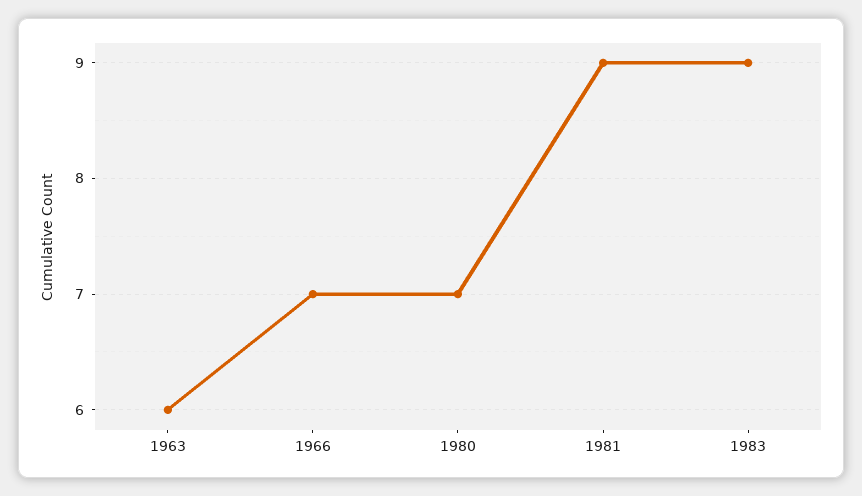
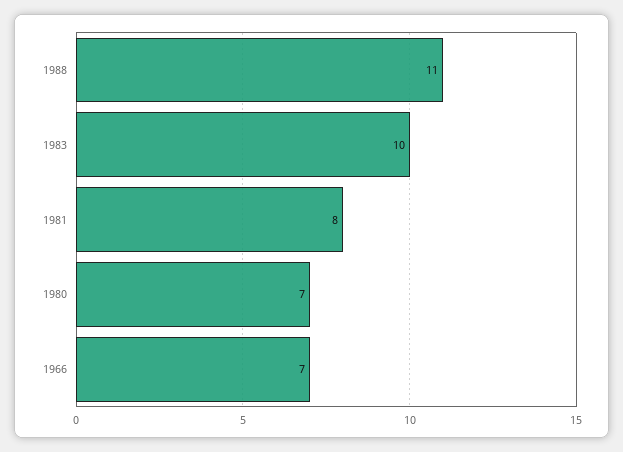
1963: 6 -> none
1981: 9 -> 8
1983: 9 -> 10
1988: none -> 11

